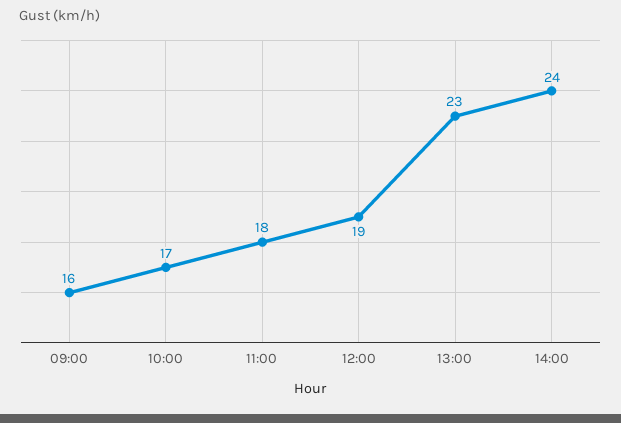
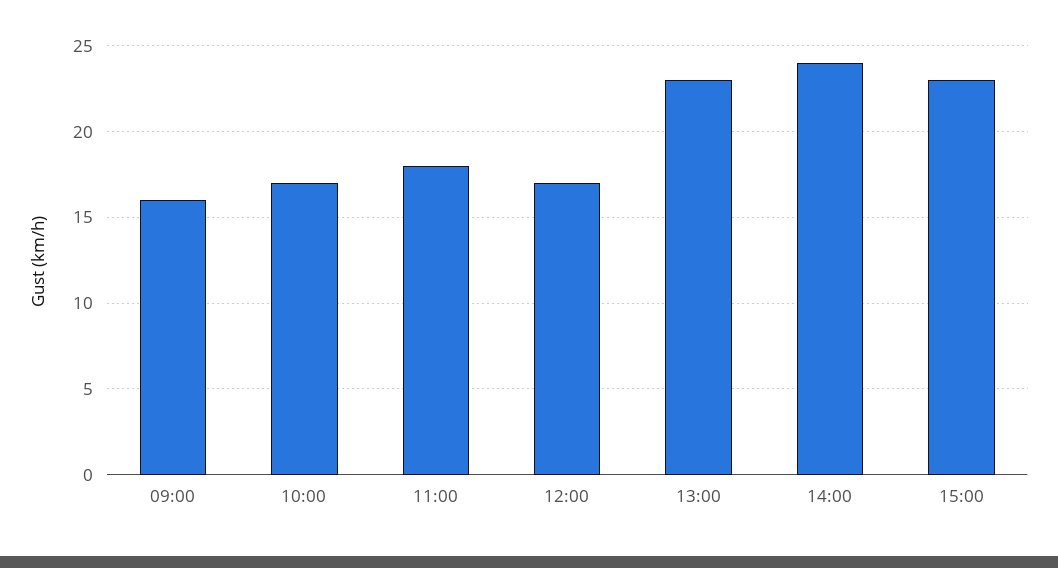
12:00: 19 -> 17
15:00: none -> 23

